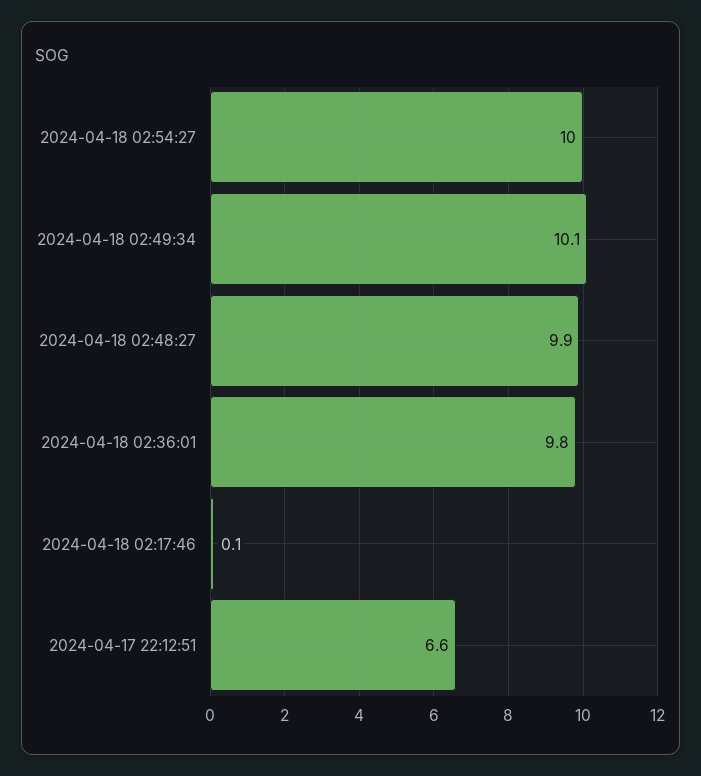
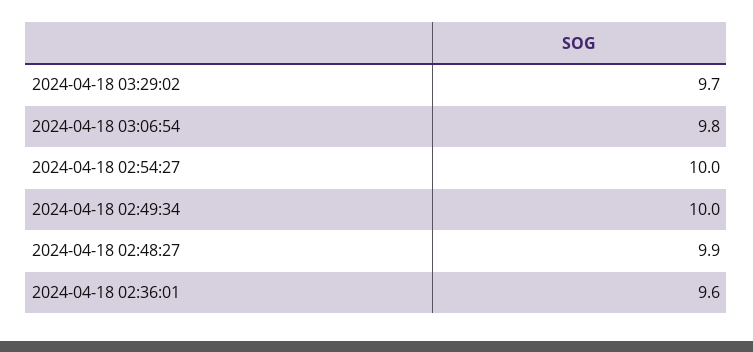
2024-04-18 02:49:34: 10.1 -> 10
2024-04-18 02:36:01: 9.8 -> 9.6
2024-04-18 02:17:46: 0.1 -> none
2024-04-17 22:12:51: 6.6 -> none
2024-04-18 03:29:02: none -> 9.7
2024-04-18 03:06:54: none -> 9.8

